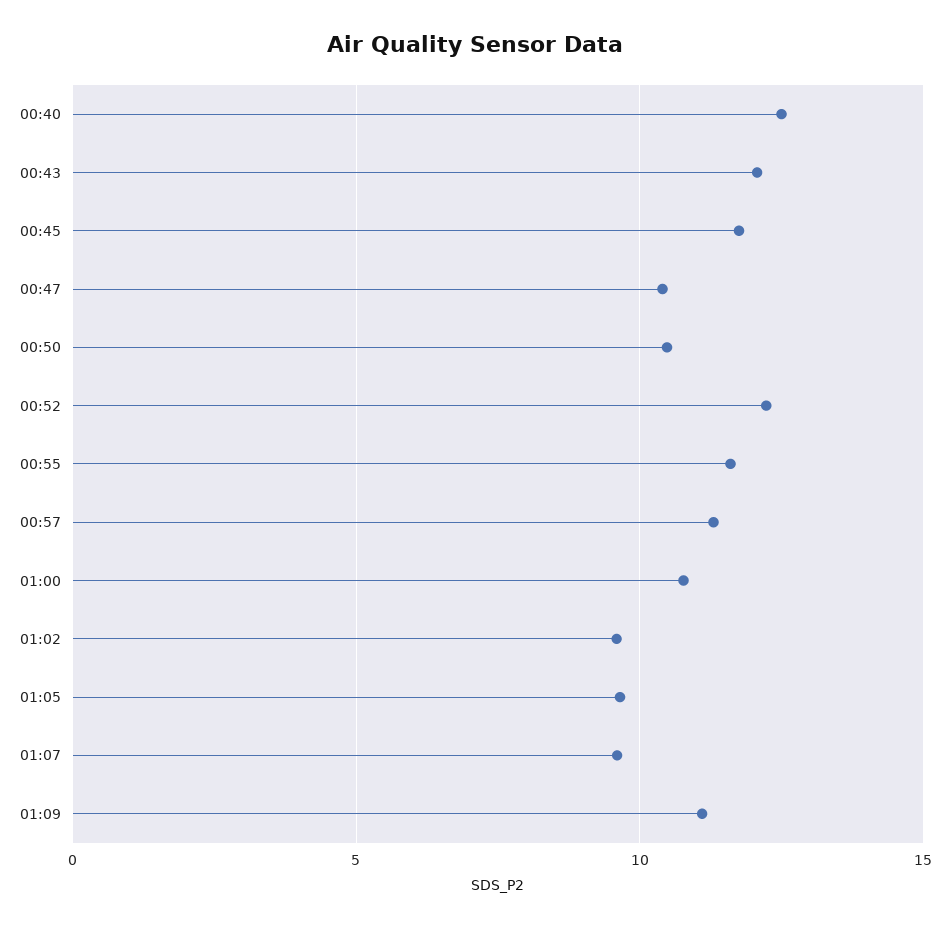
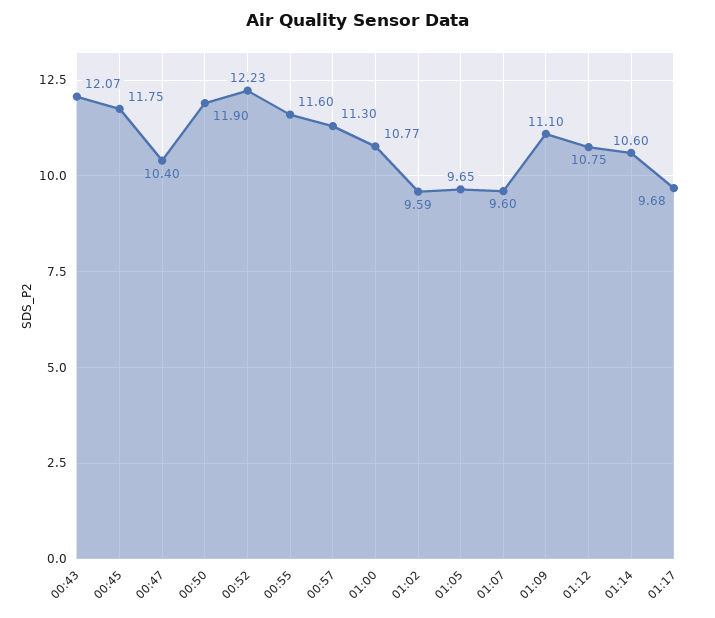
00:40: 12.5 -> none
00:50: 10.5 -> 11.9
01:12: none -> 10.75
01:14: none -> 10.6
01:17: none -> 9.68

